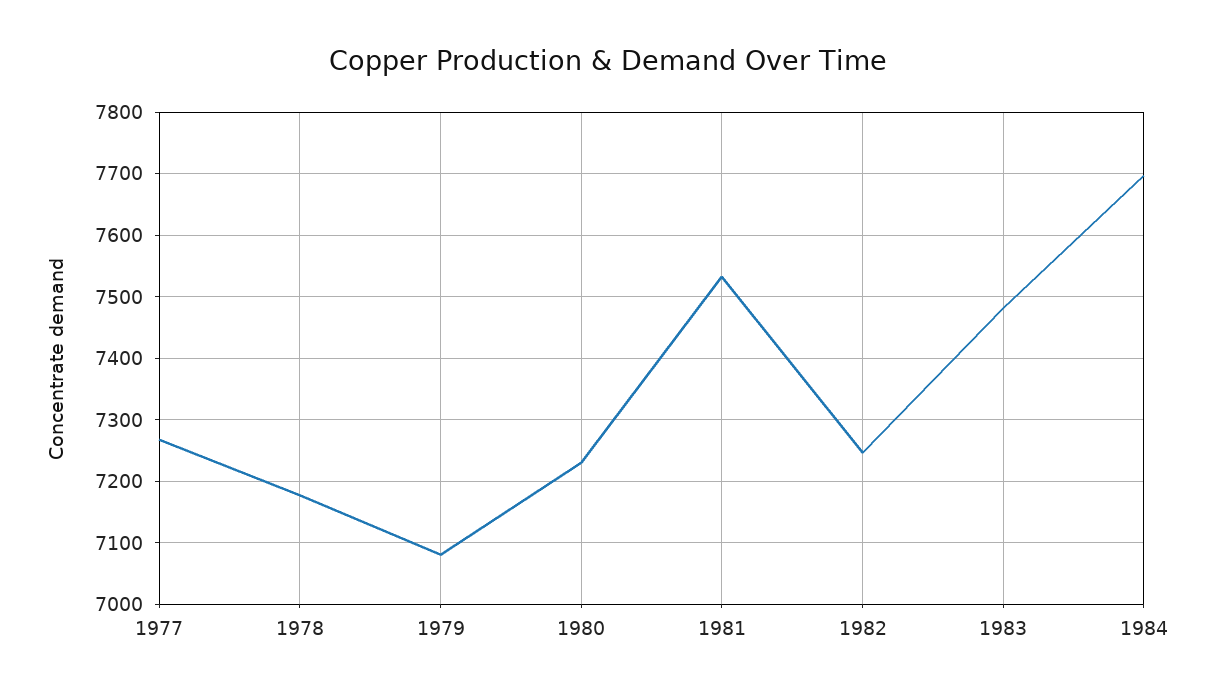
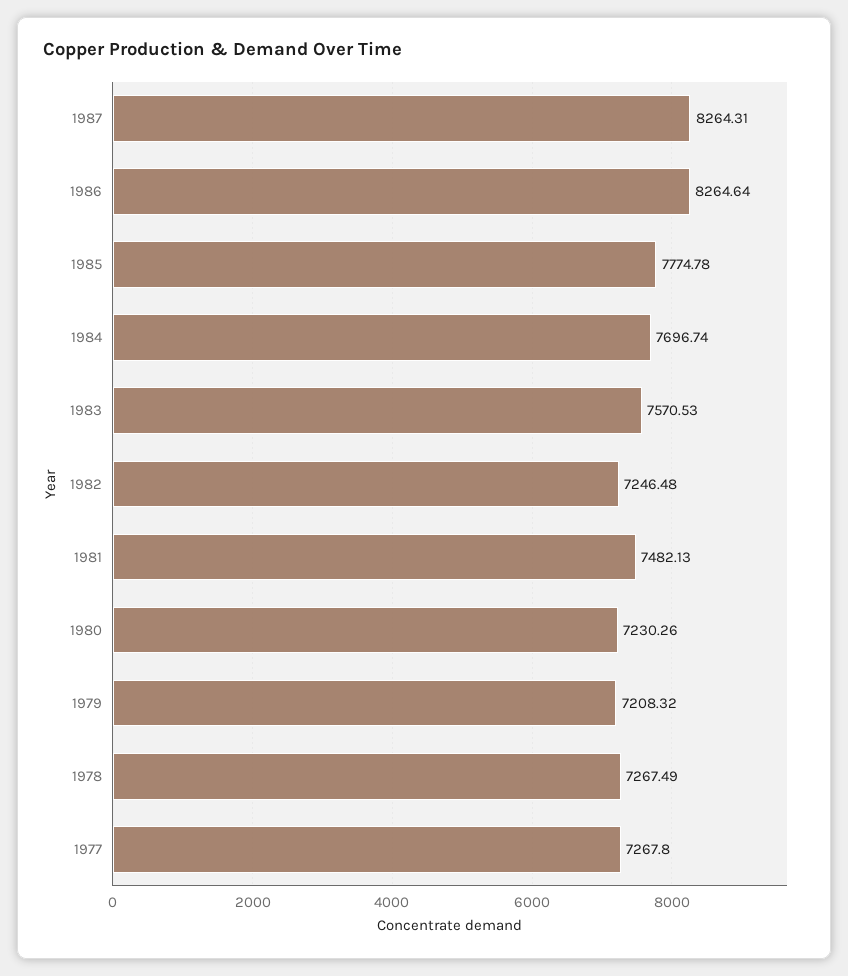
1978: 7180 -> 7267.49
1979: 7080 -> 7208.32
1981: 7530 -> 7482.13
1983: 7480 -> 7570.53
1987: none -> 8264.31
1986: none -> 8264.64
1985: none -> 7774.78

